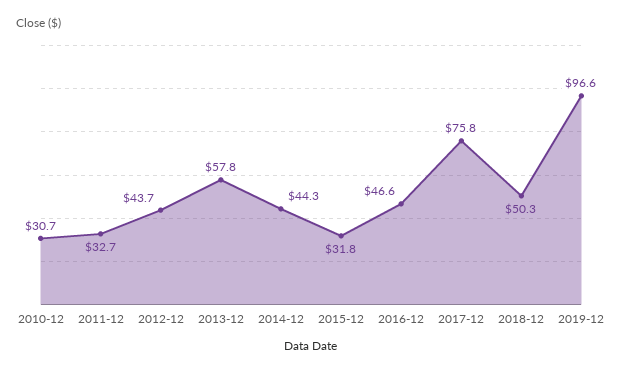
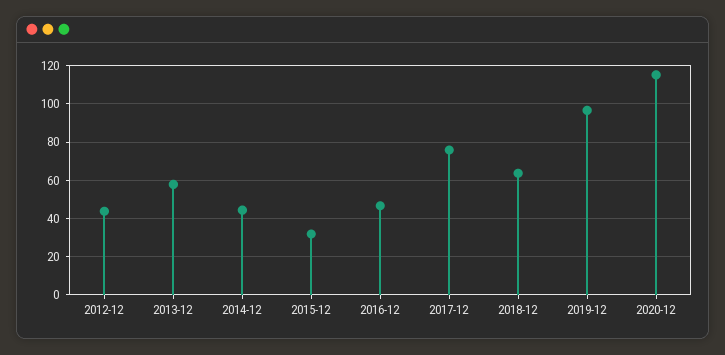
2010-12: 30.7 -> none
2011-12: 32.7 -> none
2018-12: 50.3 -> 65
2020-12: none -> 115

